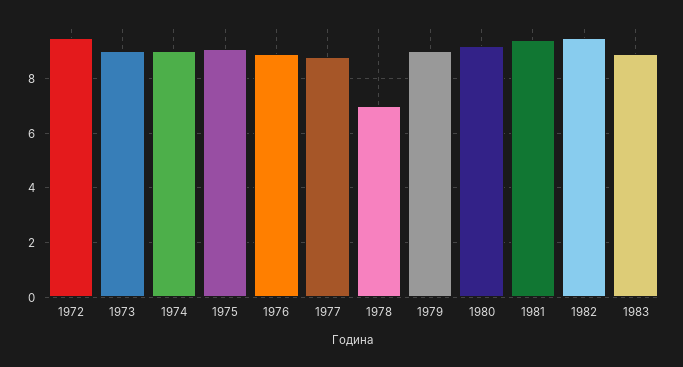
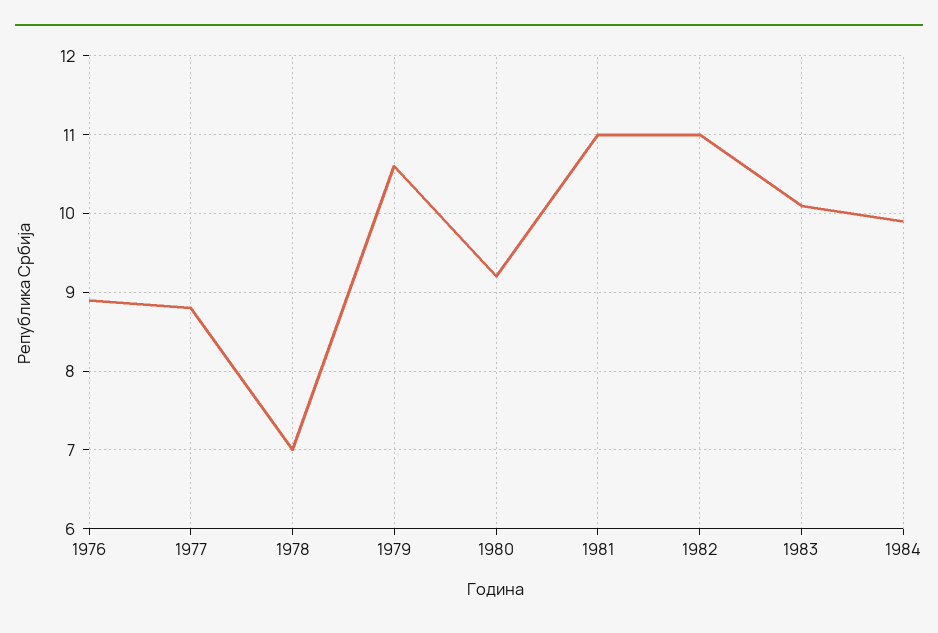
1972: 9.5 -> none
1973: 9 -> none
1974: 9 -> none
1975: 9 -> none
1979: 9 -> 10.6
1981: 9.5 -> 11
1982: 9.5 -> 11
1983: 9 -> 10.1
1984: none -> 9.9

